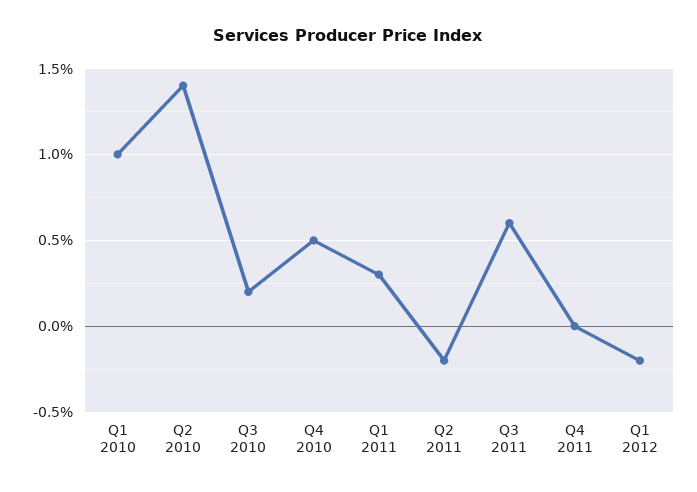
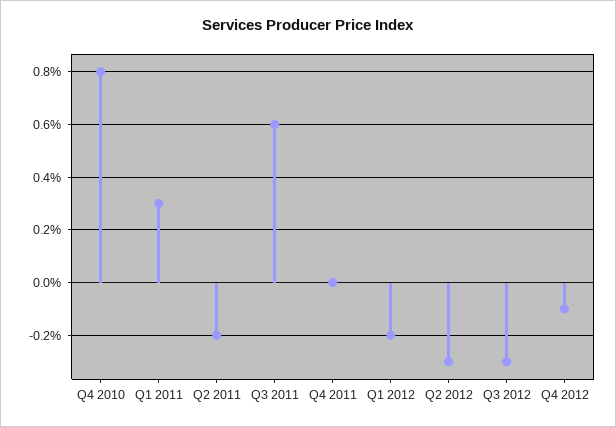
Q1 2010: 1 -> none
Q2 2010: 1.4 -> none
Q3 2010: 0.2 -> none
Q4 2010: 0.5 -> 0.8
Q2 2012: none -> -0.3
Q3 2012: none -> -0.3
Q4 2012: none -> -0.1

